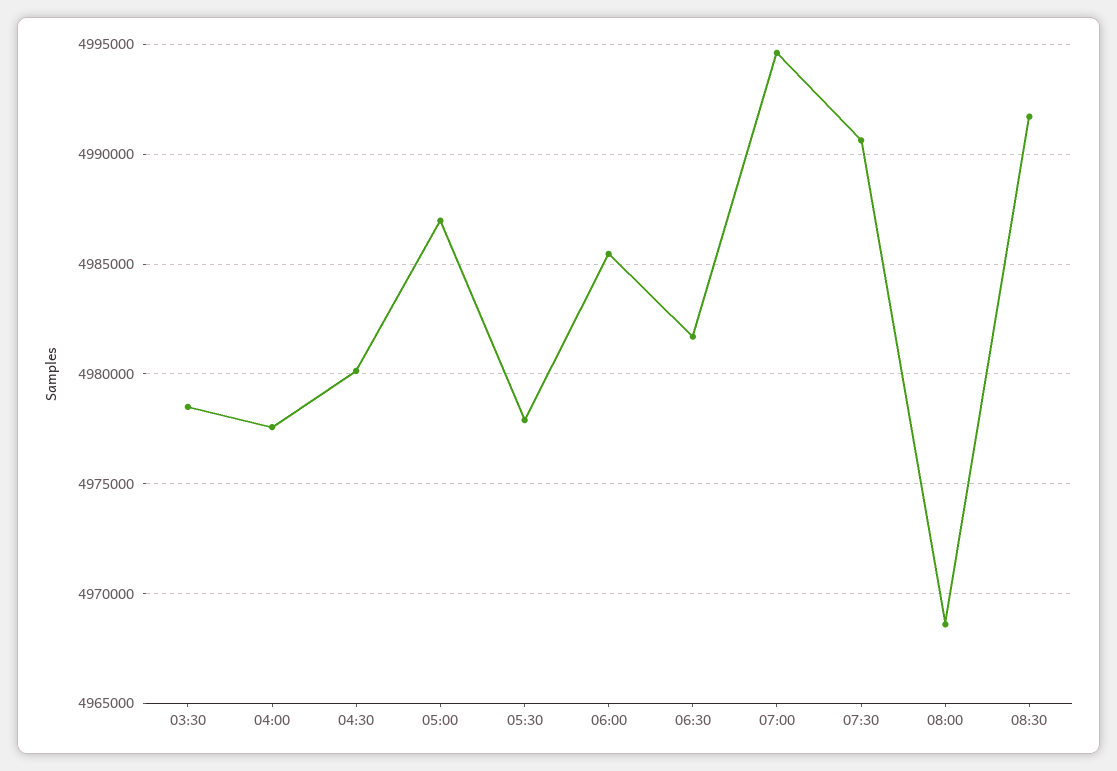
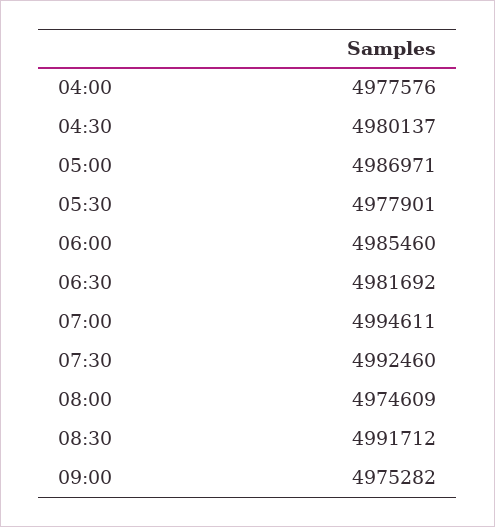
03:30: 4978500 -> none
07:30: 4990500 -> 4992460
08:00: 4968500 -> 4974609
09:00: none -> 4975282

